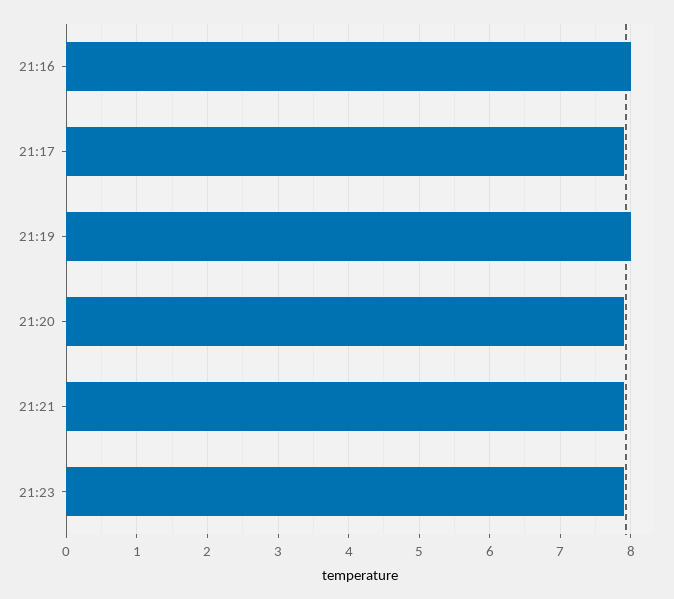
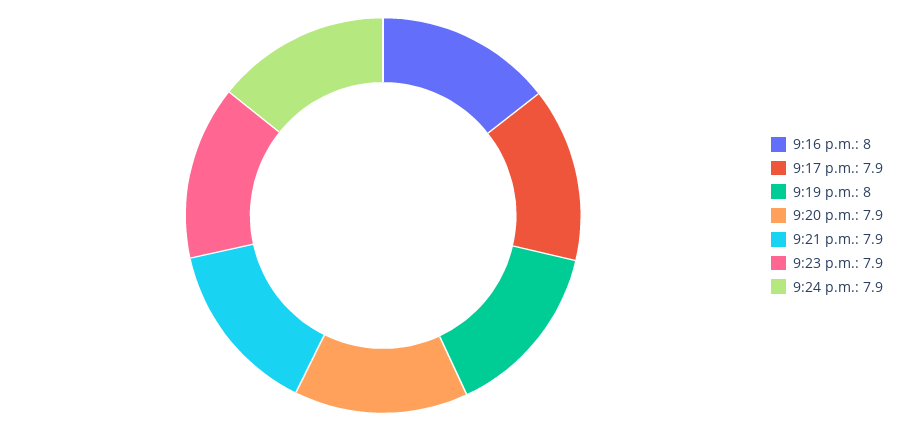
9:24 p.m.: none -> 7.9

